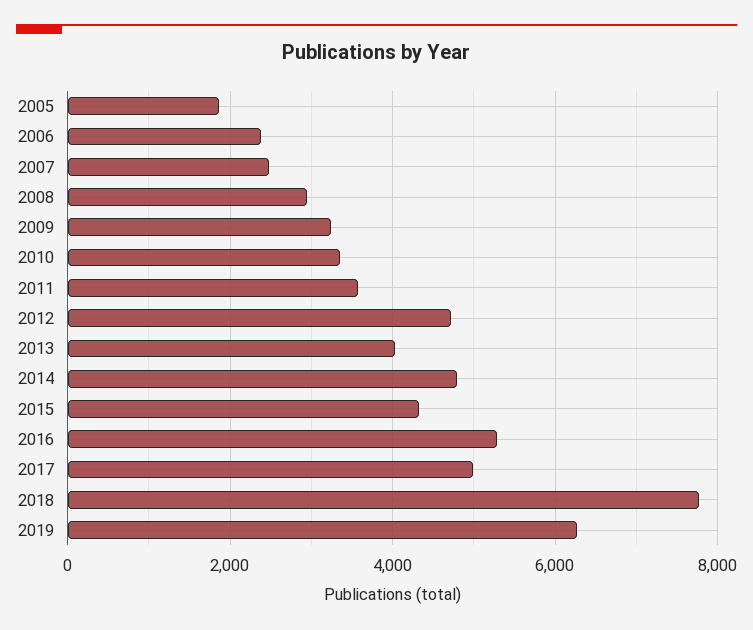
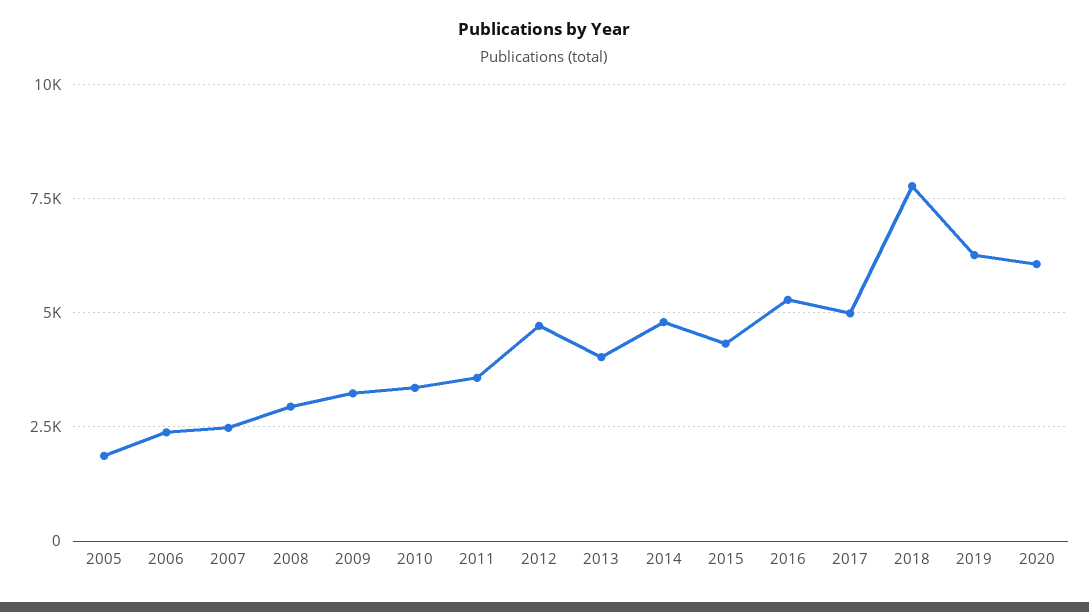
2020: none -> 6000

